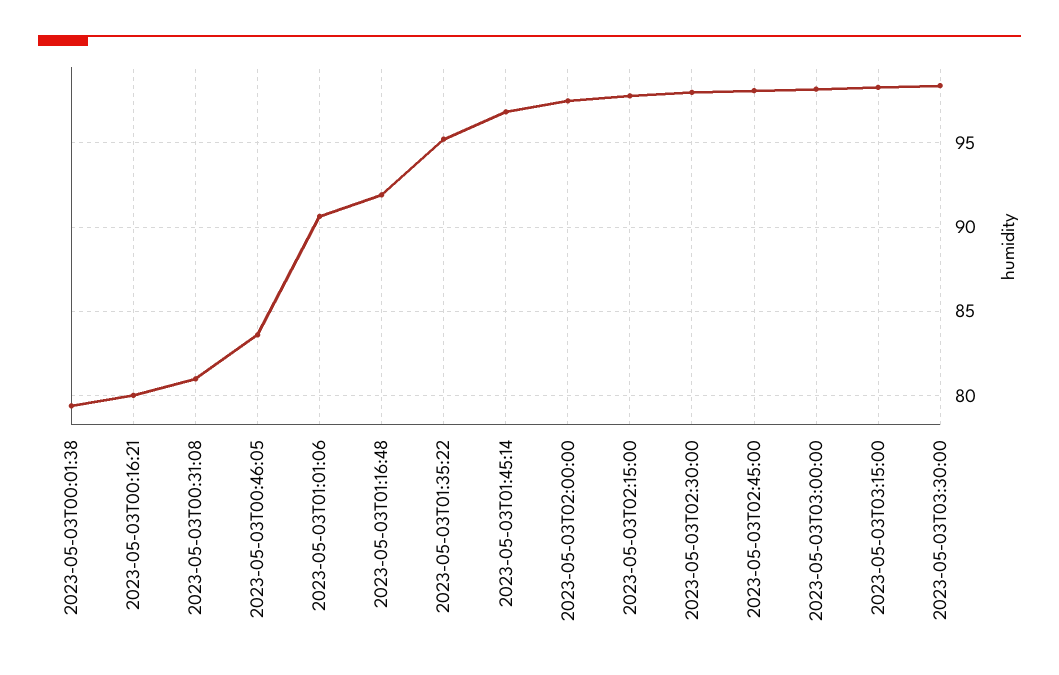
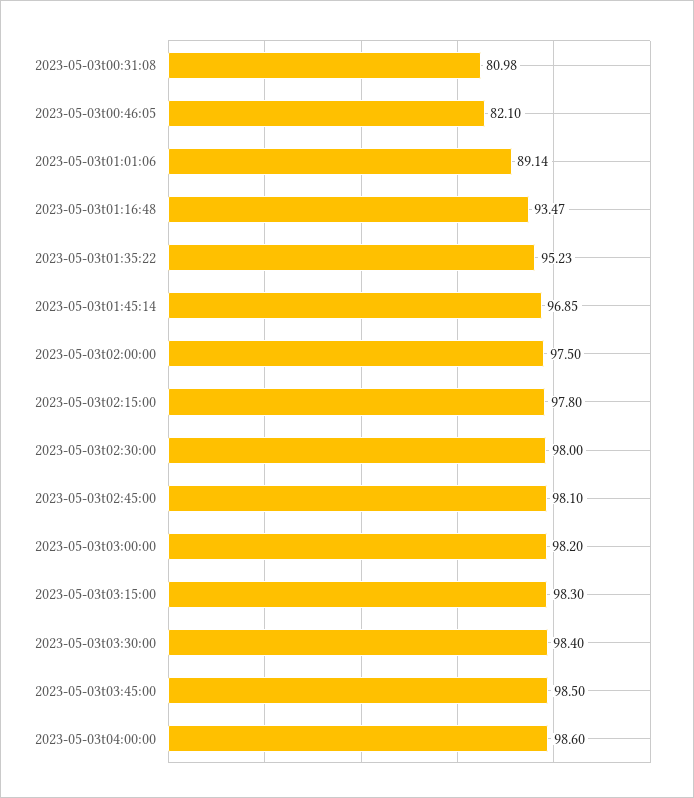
2023-05-03T00:01:38: 79.5 -> none
2023-05-03T00:16:21: 80 -> none
2023-05-03T00:46:05: 83.5 -> 82.1
2023-05-03T01:01:06: 90.5 -> 89.14
2023-05-03T01:16:48: 92 -> 93.47
2023-05-03t03:45:00: none -> 98.5
2023-05-03t04:00:00: none -> 98.6

